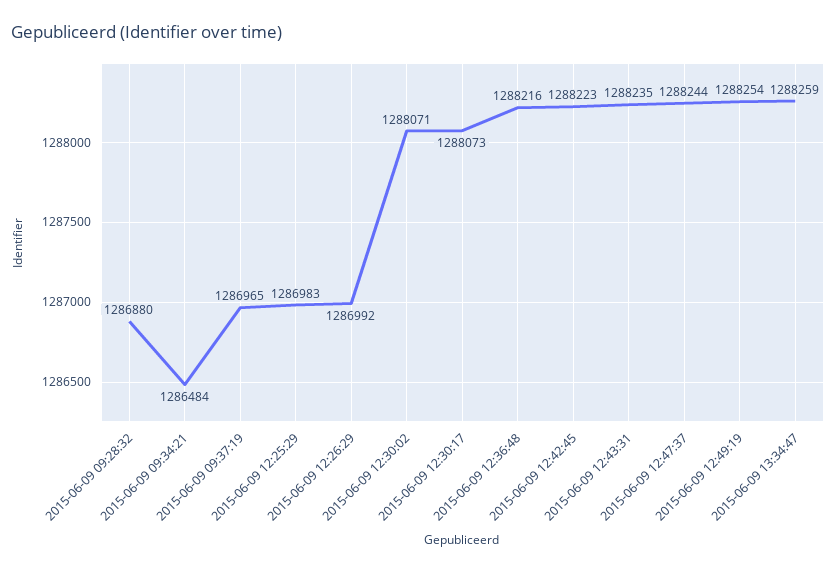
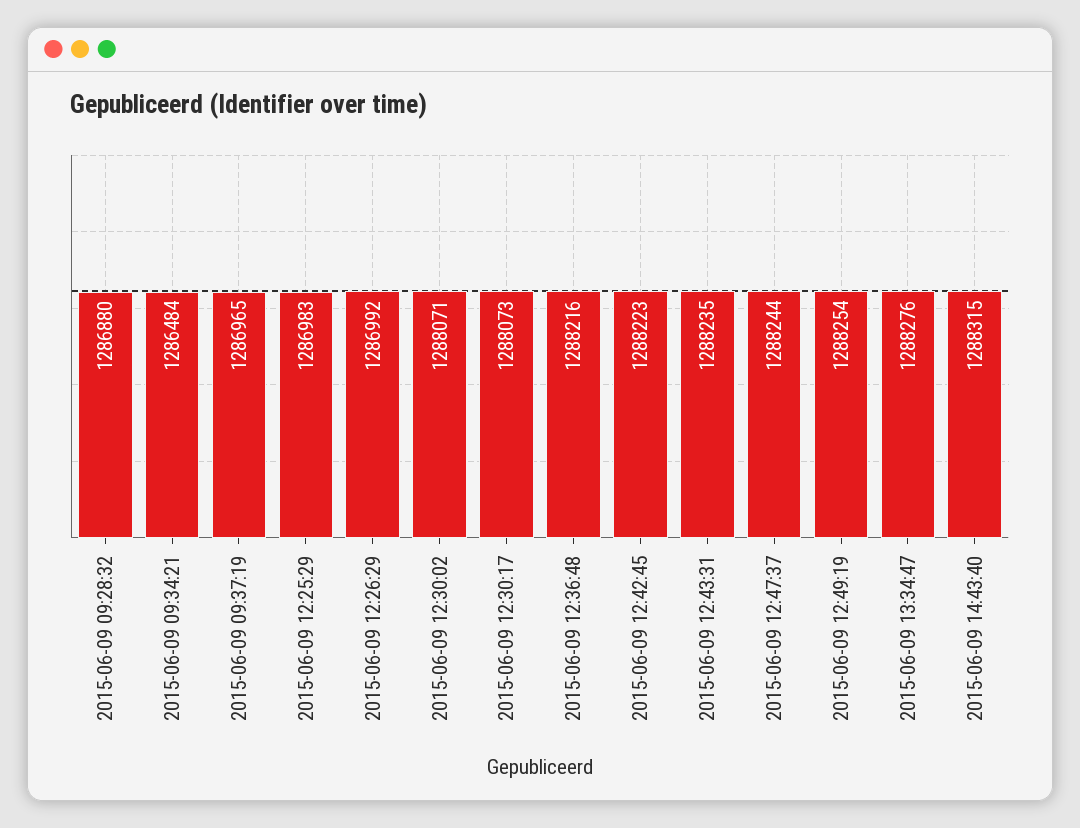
2015-06-09 13:34:47: 1288259 -> 1288276
2015-06-09 14:43:40: none -> 1288315

